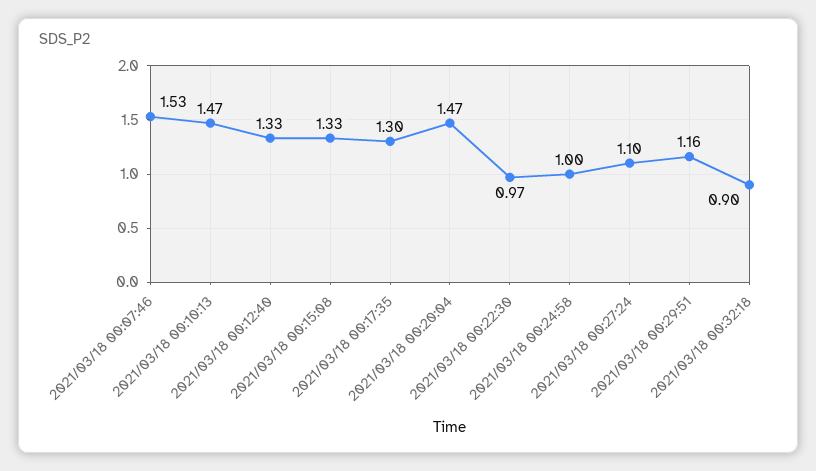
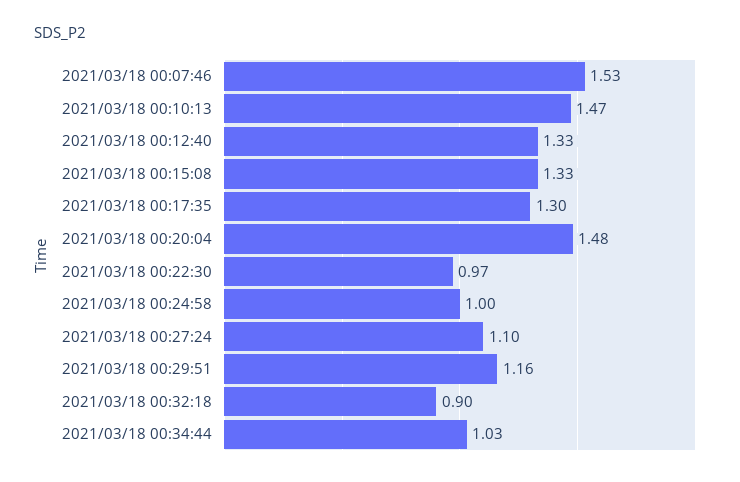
2021/03/18 00:20:04: 1.47 -> 1.48
2021/03/18 00:34:44: none -> 1.03

